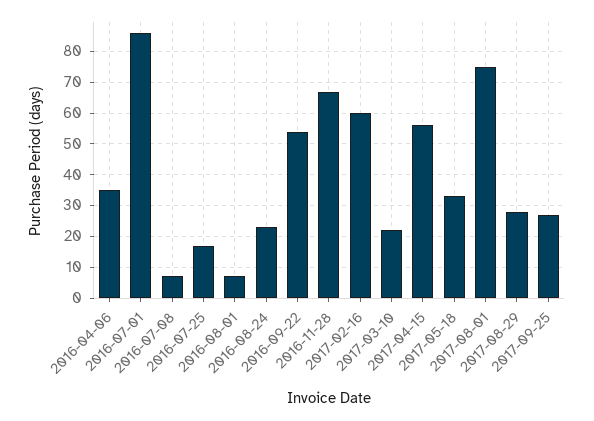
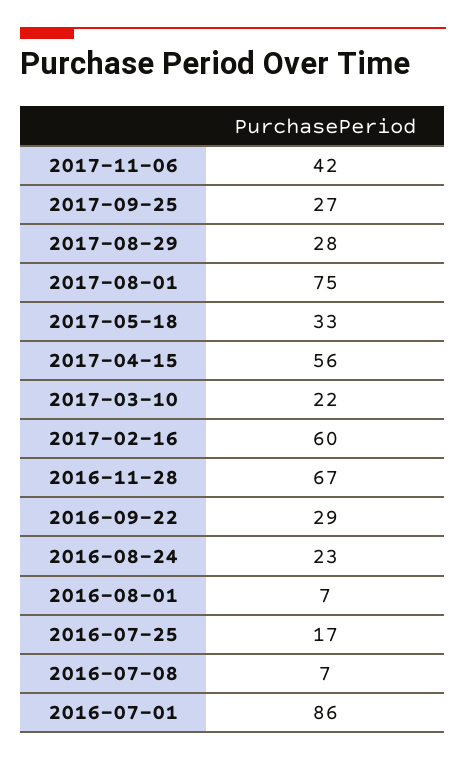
2016-04-06: 35 -> none
2016-09-22: 55 -> 29
2017-11-06: none -> 42

